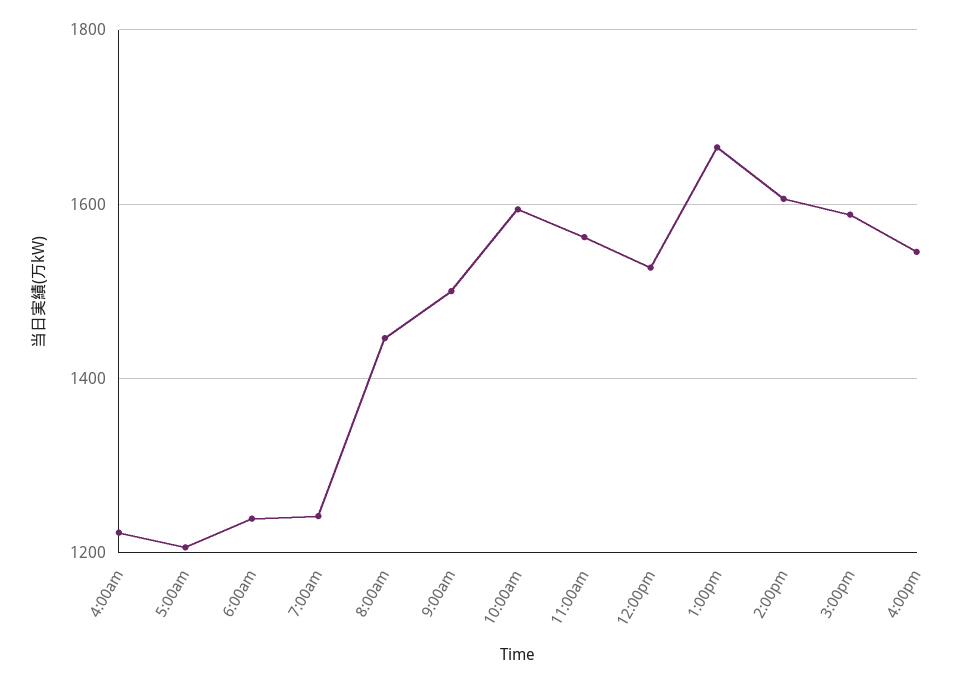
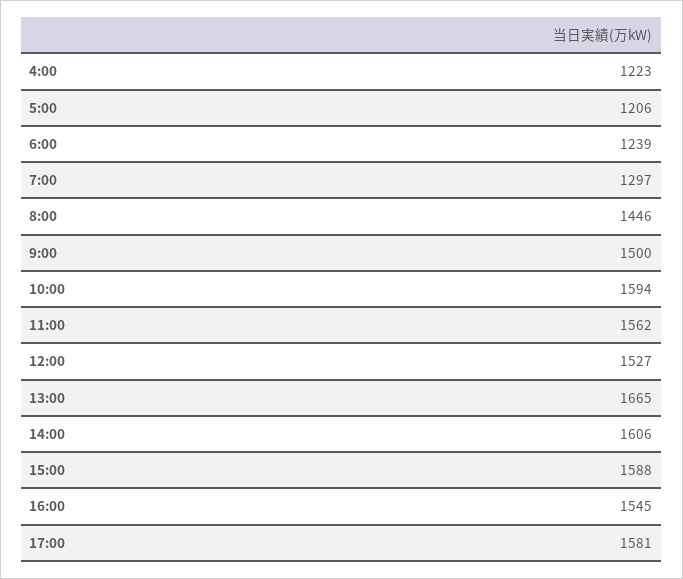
7:00am: 1240 -> 1297
17:00: none -> 1581

